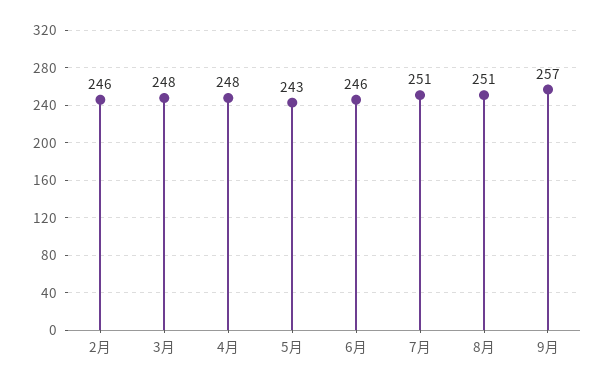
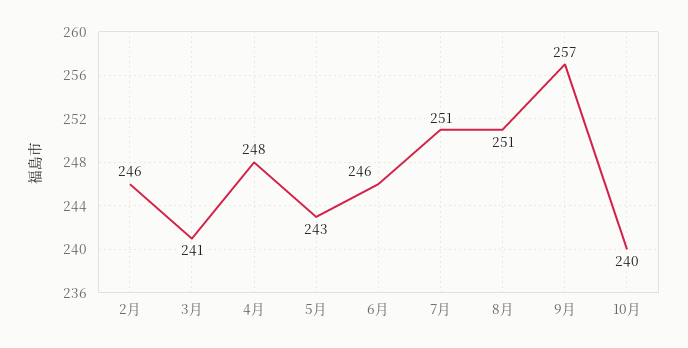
3月: 248 -> 241
10月: none -> 240

